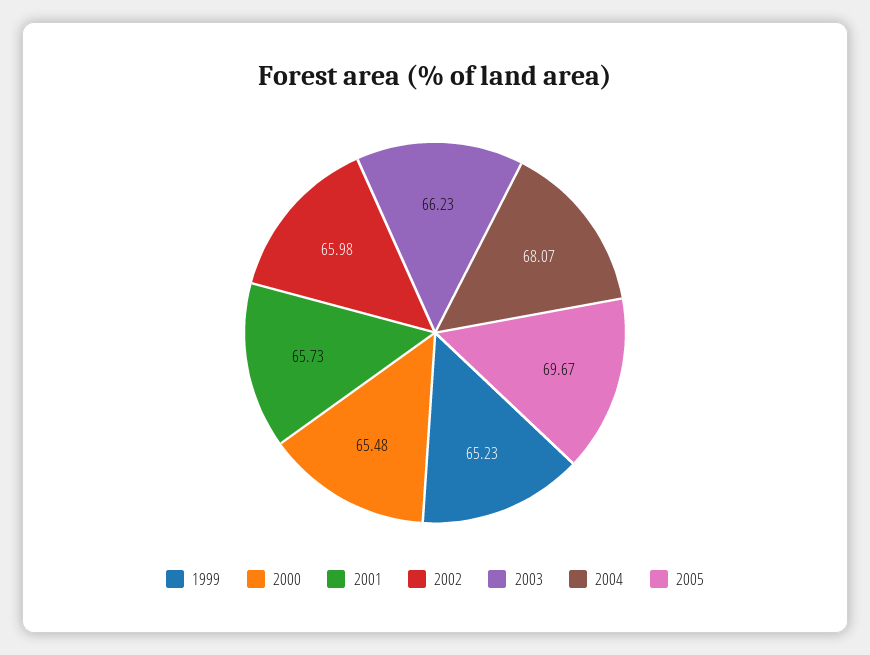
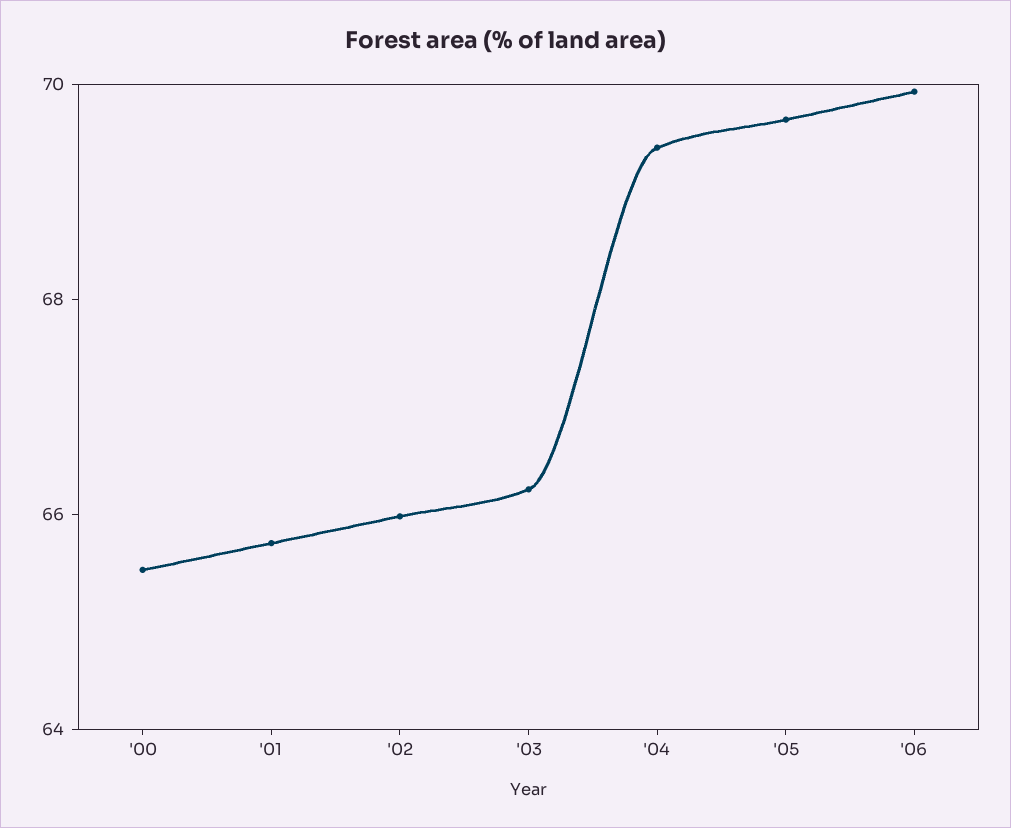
1999: 65.23 -> none
2004: 68.07 -> 69.5
'06: none -> 70

